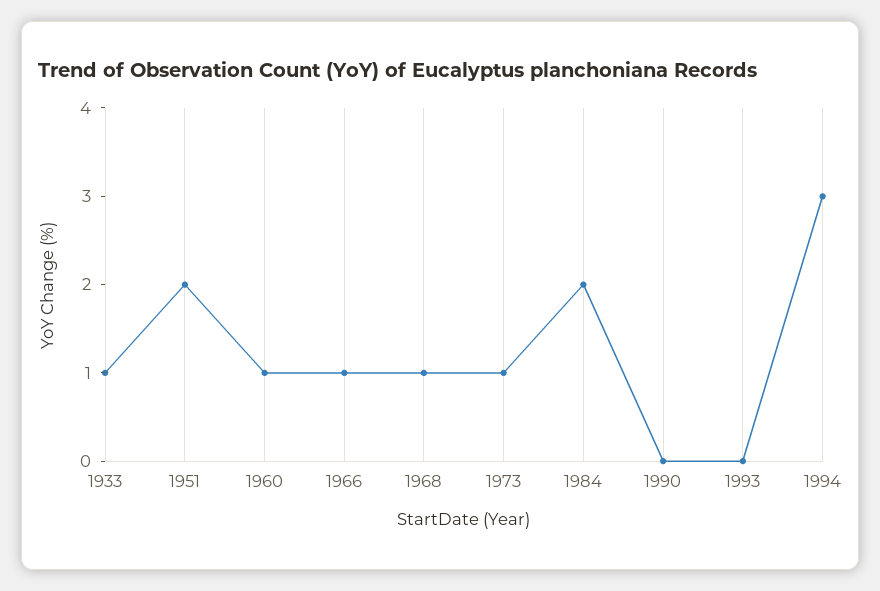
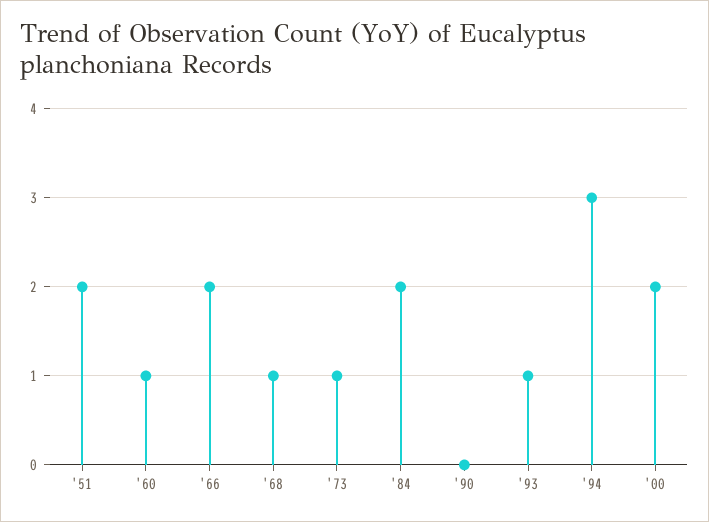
1933: 1 -> none
1966: 1 -> 2
1993: 0 -> 1
'00: none -> 2

